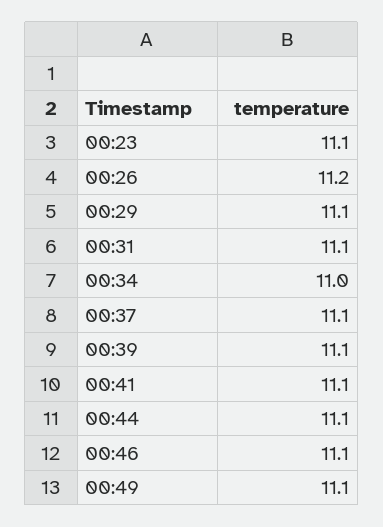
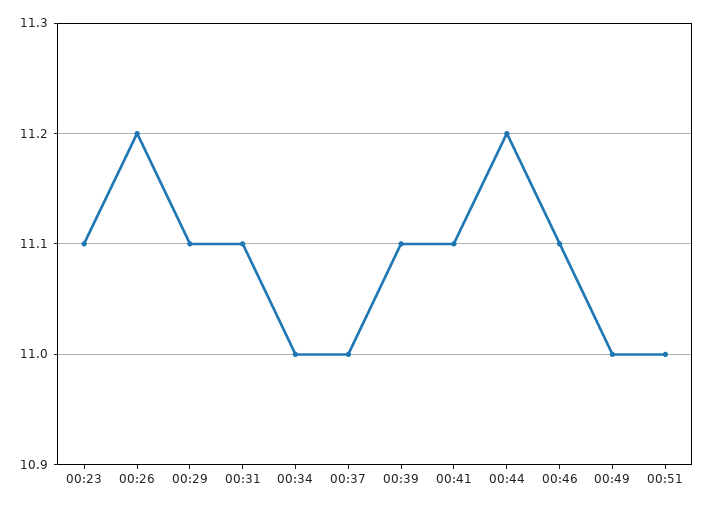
00:37: 11.1 -> 11
00:44: 11.1 -> 11.2
00:49: 11.1 -> 11
00:51: none -> 11

